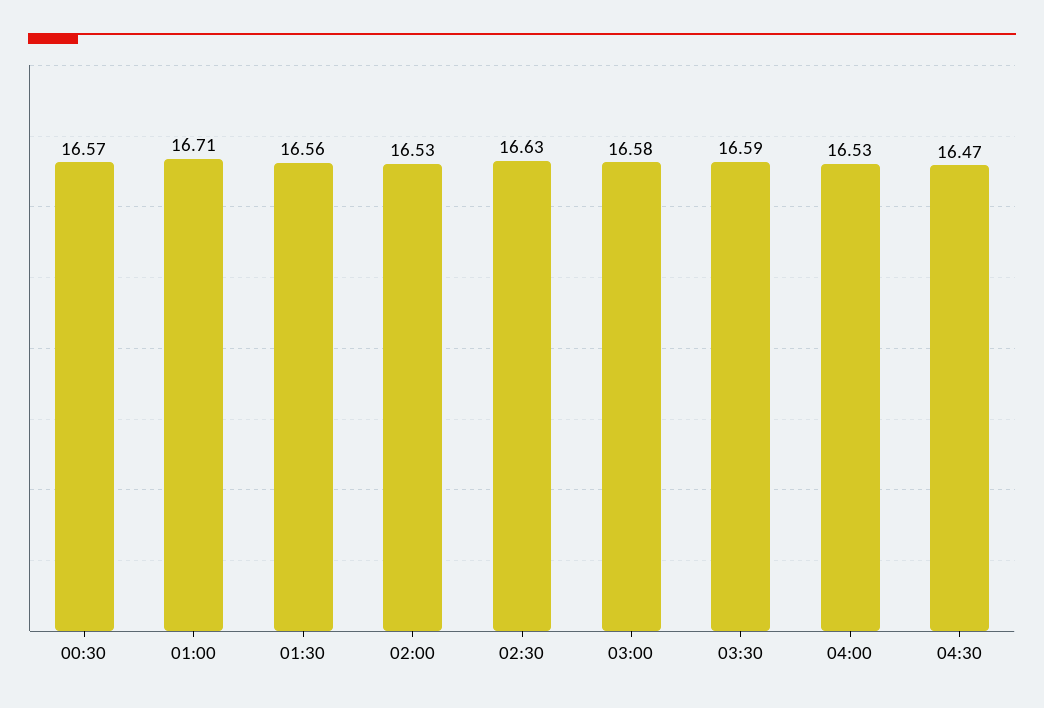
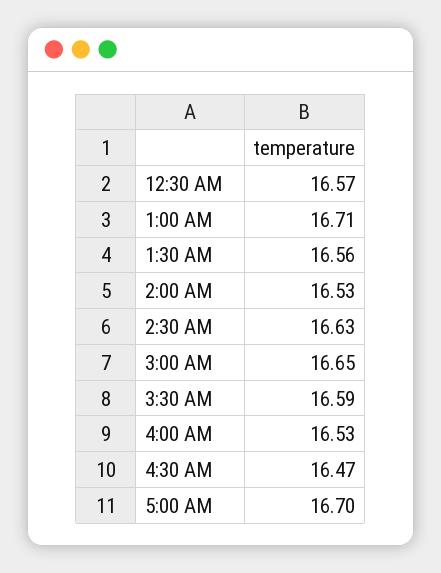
03:00: 16.58 -> 16.65
5:00 AM: none -> 16.7

